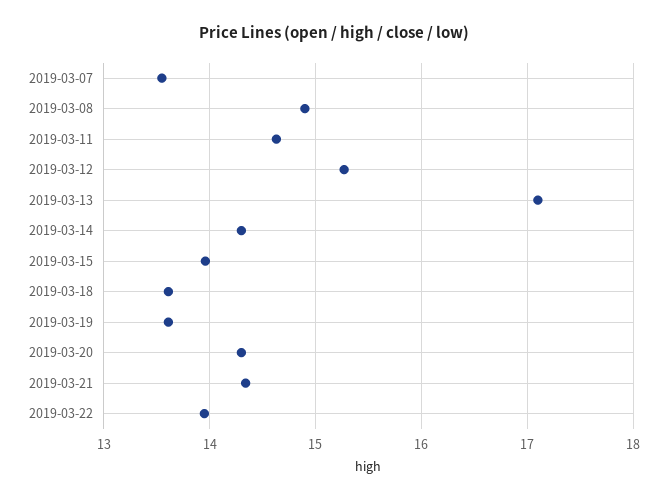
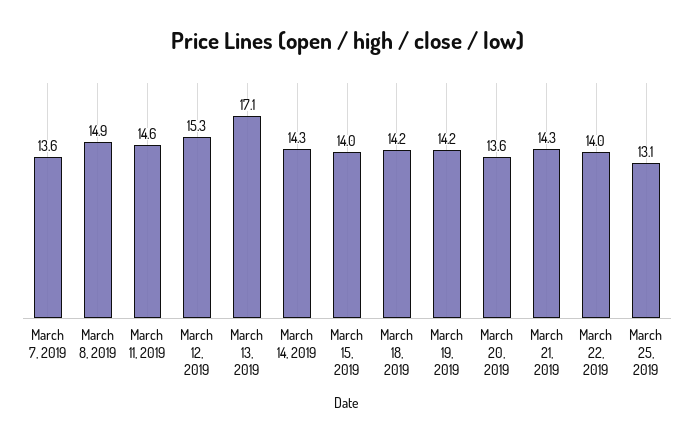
2019-03-18: 13.6 -> 14.2
2019-03-19: 13.6 -> 14.2
2019-03-20: 14.3 -> 13.6
March 25, 2019: none -> 13.1

